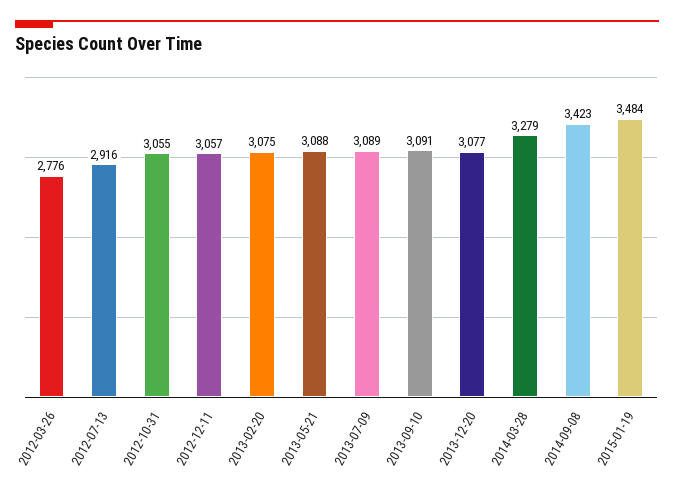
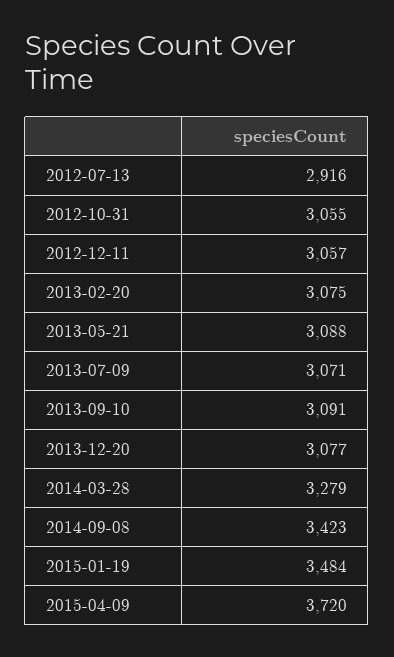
2012-03-26: 2776 -> none
2013-07-09: 3089 -> 3071
2015-04-09: none -> 3720

